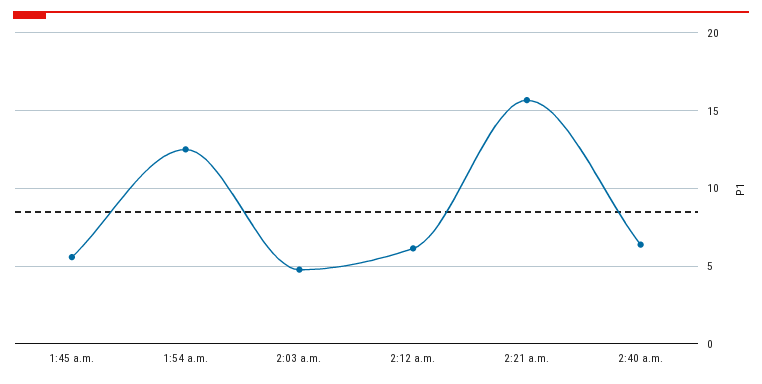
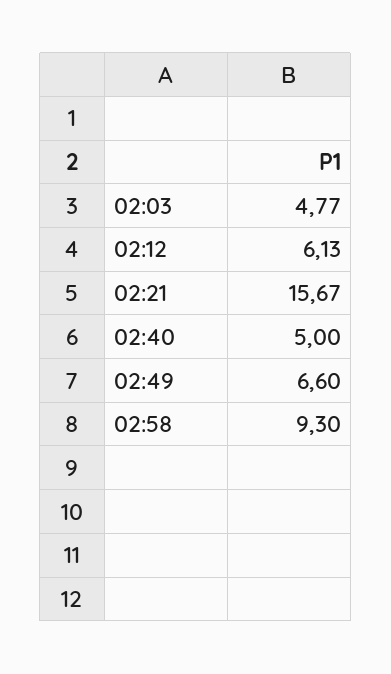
1:45 a.m.: 5.5 -> none
1:54 a.m.: 12.5 -> none
2:40 a.m.: 6.5 -> 5
02:49: none -> 6.6
02:58: none -> 9.3

